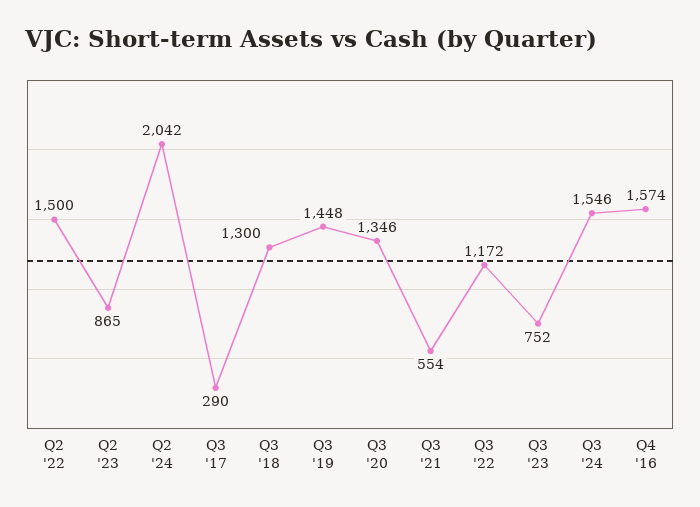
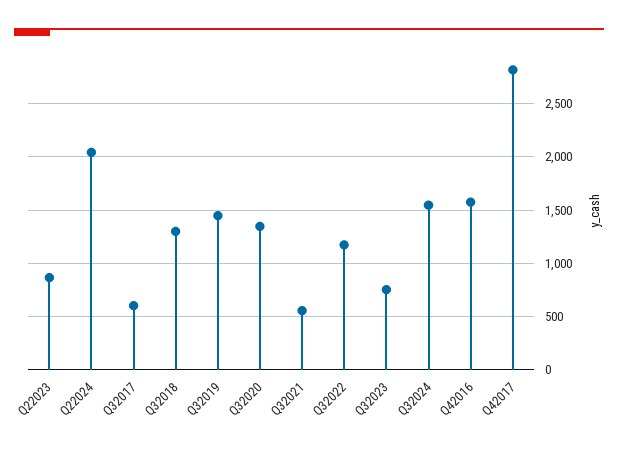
Q2 '22: 1500 -> none
Q3 '17: 290 -> 600
Q42017: none -> 2800

